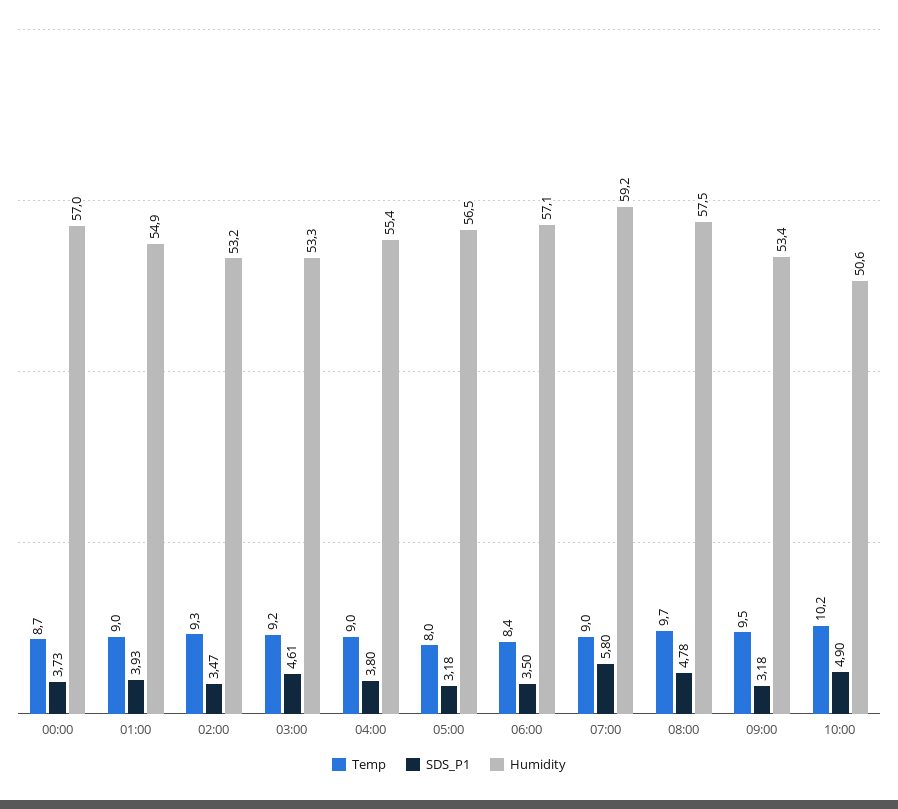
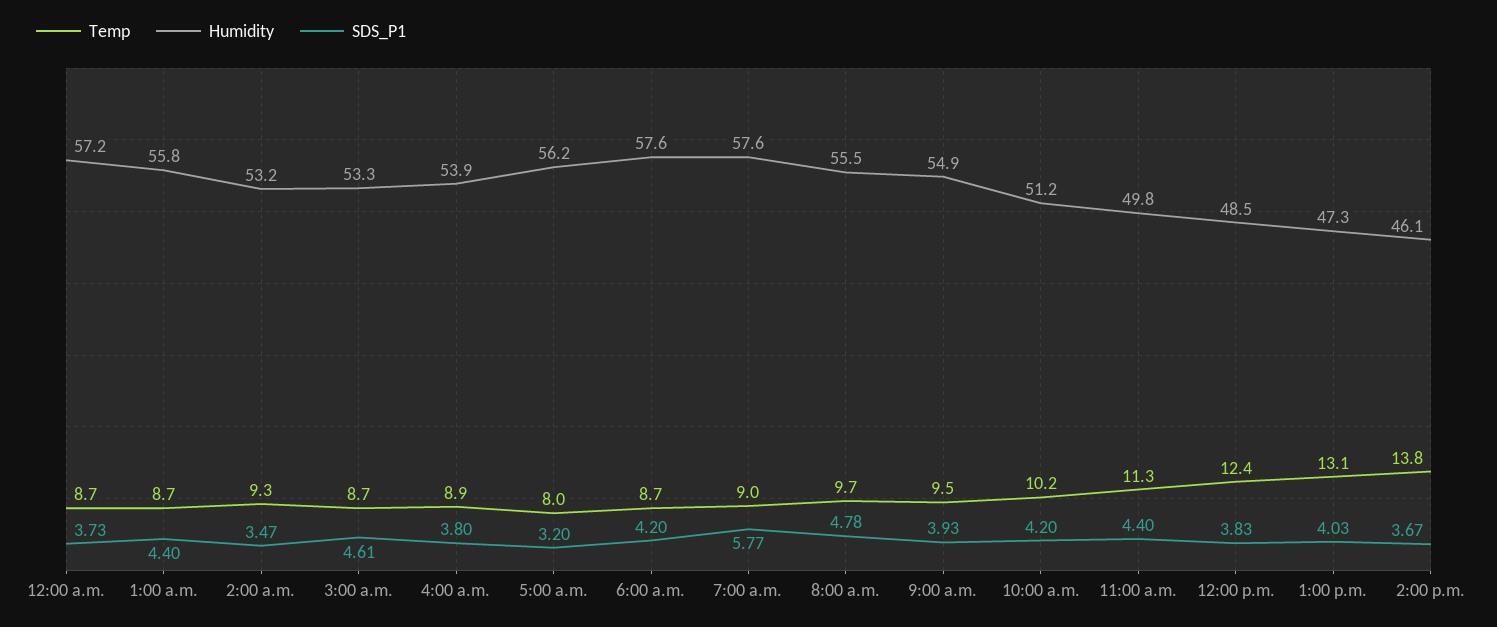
Humidity, 00:00: 57 -> 57.2
Temp, 01:00: 9 -> 8.7
SDS_P1, 01:00: 3.93 -> 4.4
Humidity, 01:00: 54.9 -> 55.8
Temp, 03:00: 9.2 -> 8.7
Temp, 04:00: 9 -> 8.9
Humidity, 04:00: 55.4 -> 53.9
SDS_P1, 05:00: 3.18 -> 3.2
Humidity, 05:00: 56.5 -> 56.2
Temp, 06:00: 8.4 -> 8.7
SDS_P1, 06:00: 3.5 -> 4.2
Humidity, 06:00: 57.1 -> 57.6
SDS_P1, 07:00: 5.8 -> 5.77
Humidity, 07:00: 59.2 -> 57.6
Humidity, 08:00: 57.5 -> 55.5
SDS_P1, 09:00: 3.18 -> 3.93
Humidity, 09:00: 53.4 -> 54.9
SDS_P1, 10:00: 4.9 -> 4.2
Humidity, 10:00: 50.6 -> 51.2
Temp, 11:00 a.m.: none -> 11.3
Humidity, 11:00 a.m.: none -> 49.8
SDS_P1, 11:00 a.m.: none -> 4.4
Temp, 12:00 p.m.: none -> 12.4
Humidity, 12:00 p.m.: none -> 48.5
SDS_P1, 12:00 p.m.: none -> 3.83
Temp, 1:00 p.m.: none -> 13.1
Humidity, 1:00 p.m.: none -> 47.3
SDS_P1, 1:00 p.m.: none -> 4.03
Temp, 2:00 p.m.: none -> 13.8
Humidity, 2:00 p.m.: none -> 46.1
SDS_P1, 2:00 p.m.: none -> 3.67

